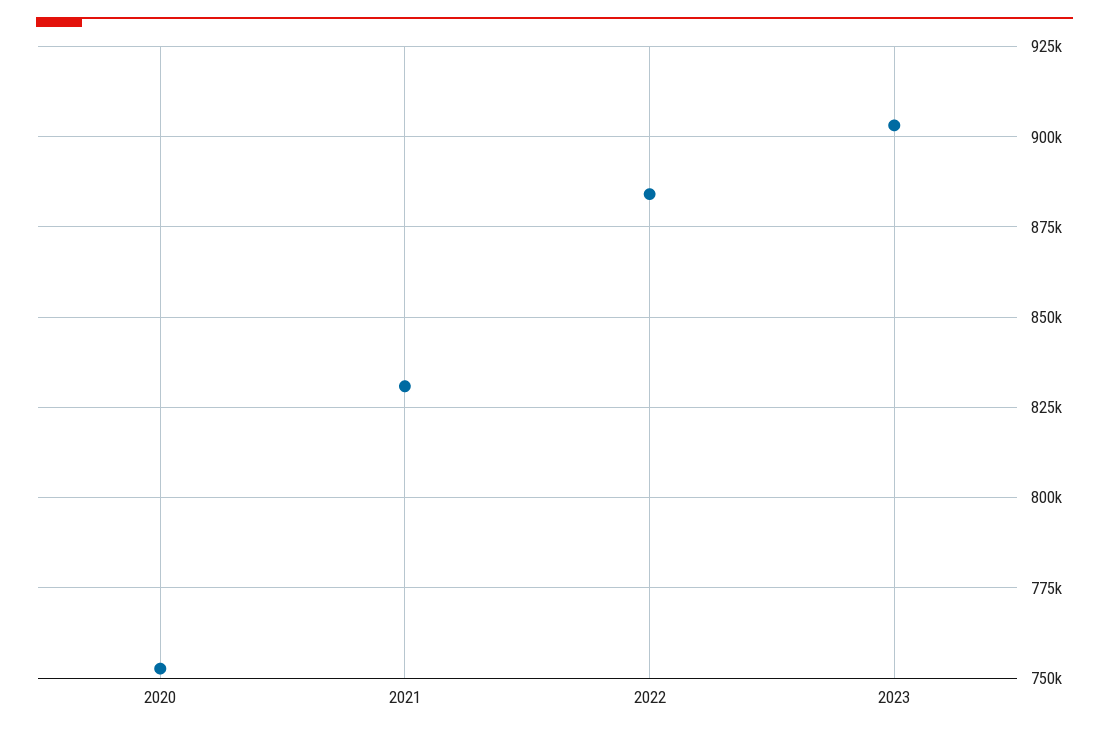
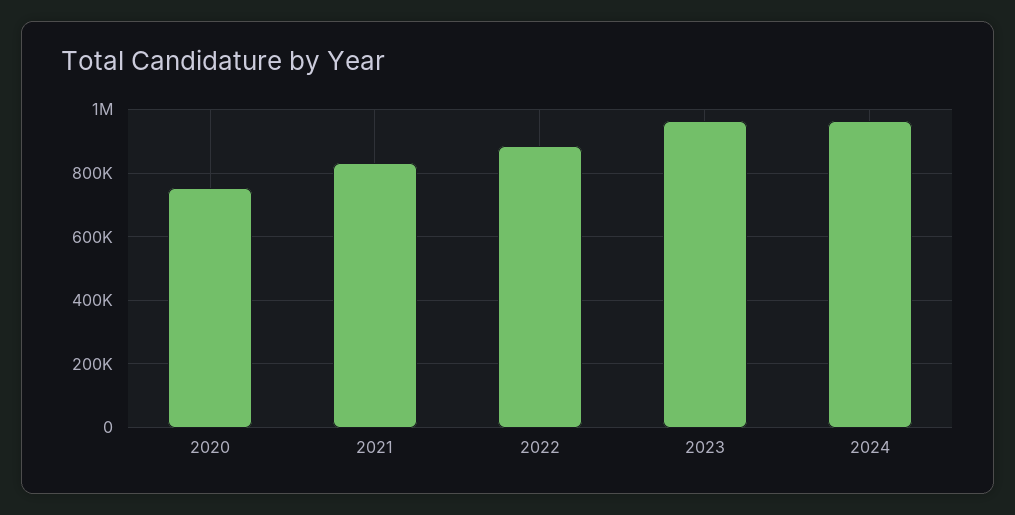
2023: 902500 -> 960000
2024: none -> 960000

